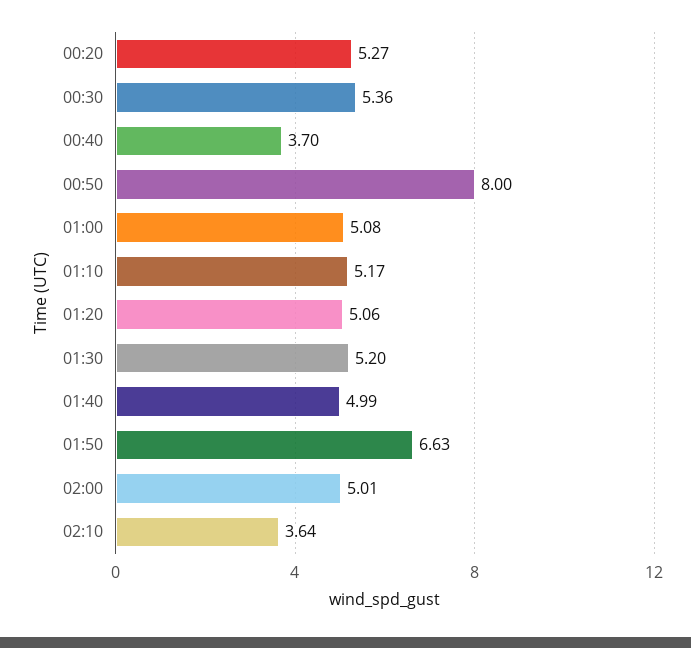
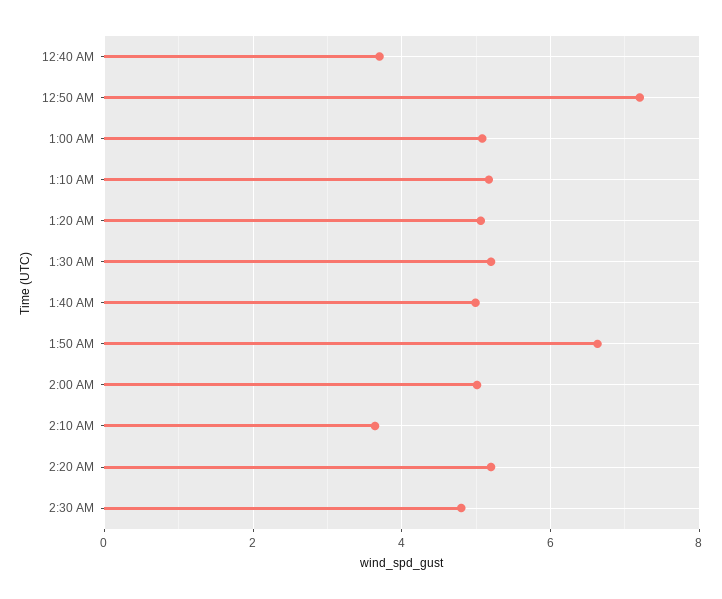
00:20: 5.27 -> none
00:30: 5.36 -> none
00:50: 8 -> 7.2
2:20 AM: none -> 5.2
2:30 AM: none -> 4.8

